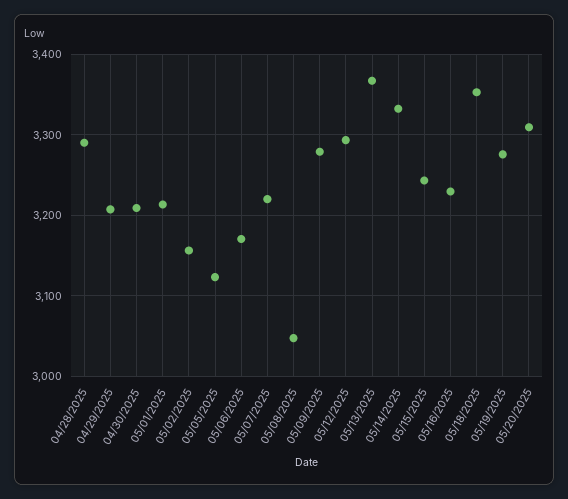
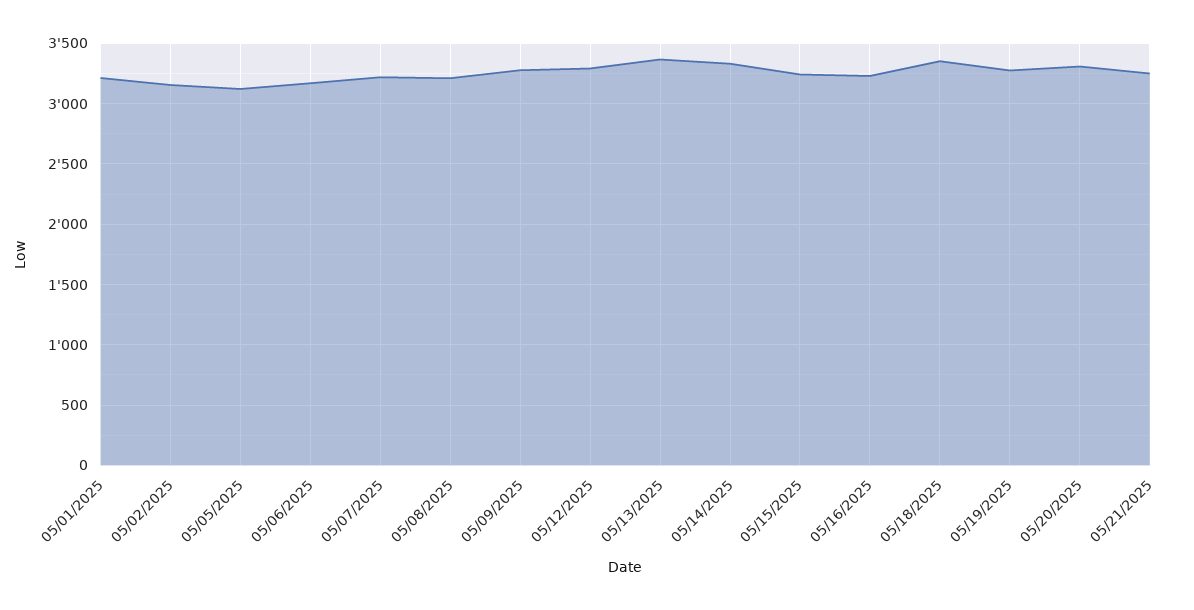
04/28/2025: 3290 -> none
04/29/2025: 3210 -> none
04/30/2025: 3210 -> none
05/08/2025: 3050 -> 3200
05/21/2025: none -> 3250

